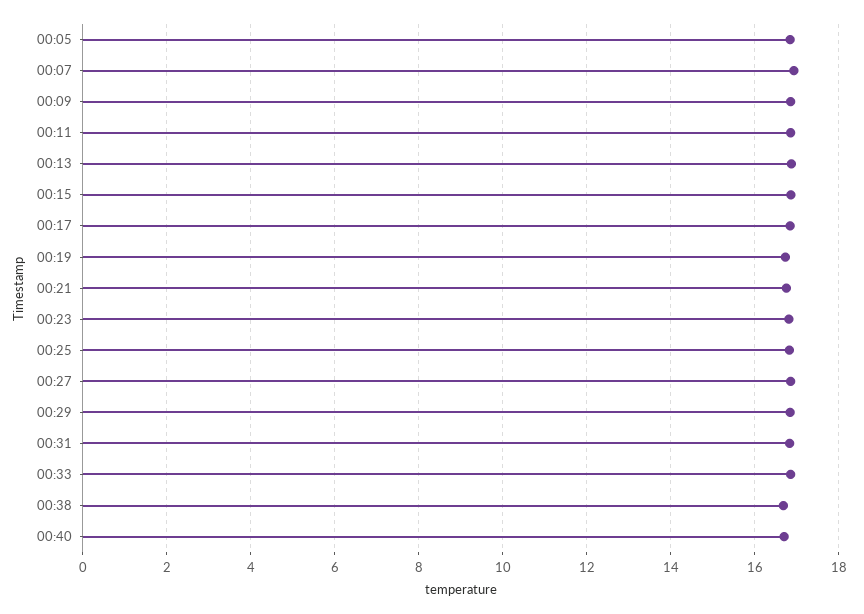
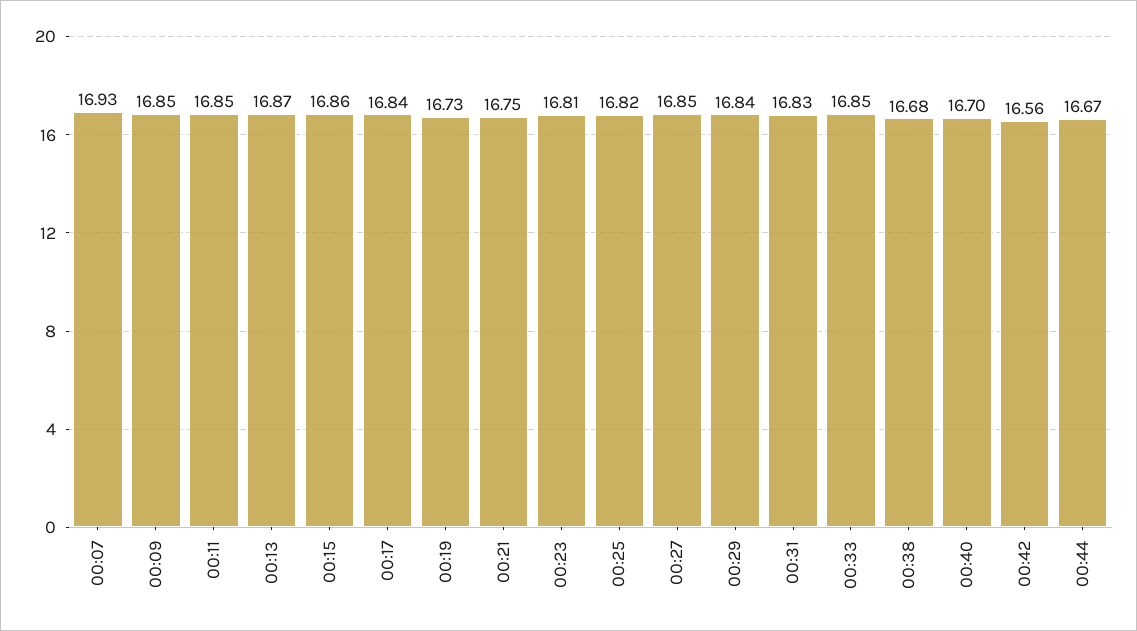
00:05: 16.8 -> none
00:42: none -> 16.56
00:44: none -> 16.67

